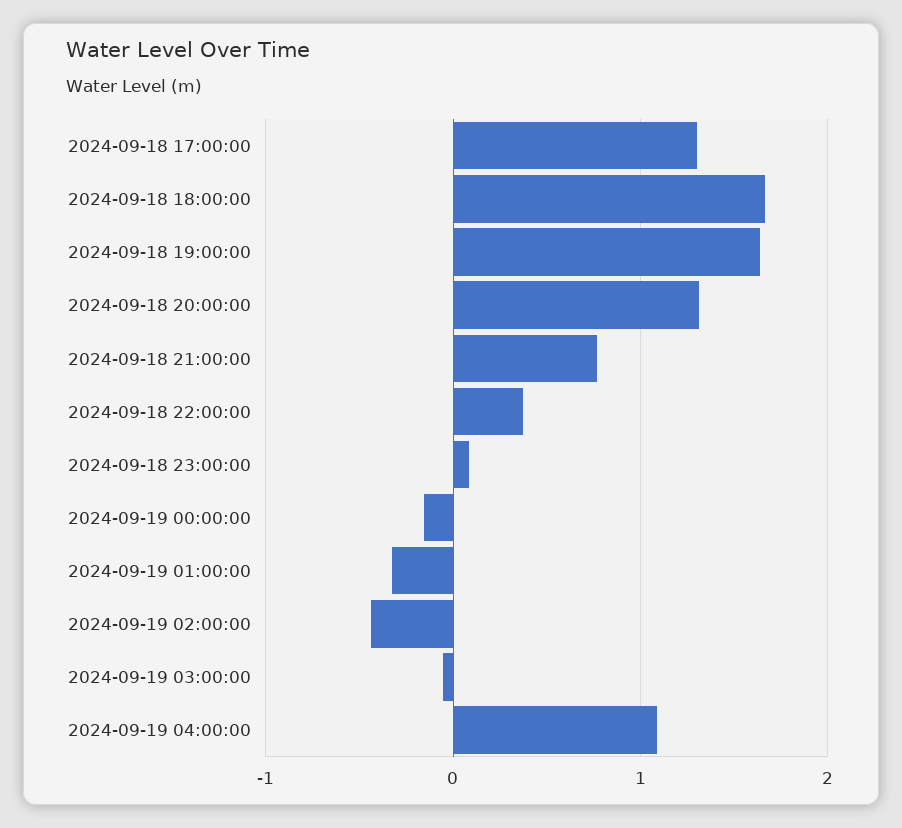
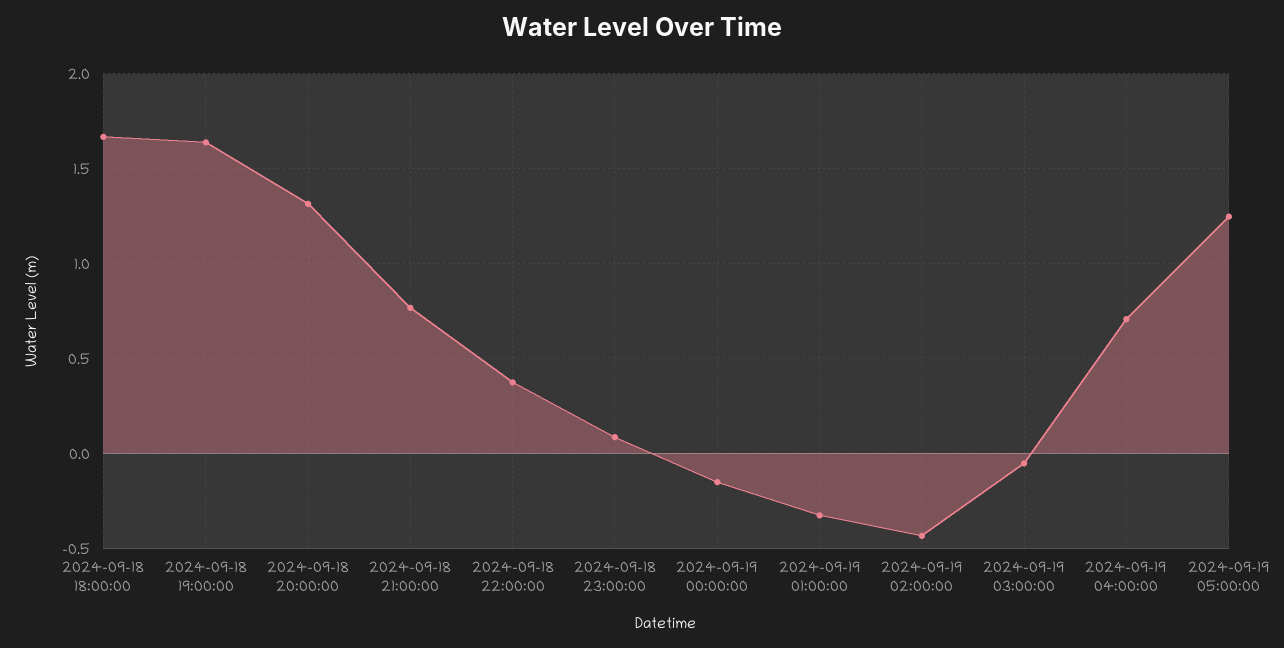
2024-09-18 17:00:00: 1.3 -> none
2024-09-19 04:00:00: 1.1 -> 0.7
2024-09-19 05:00:00: none -> 1.25

